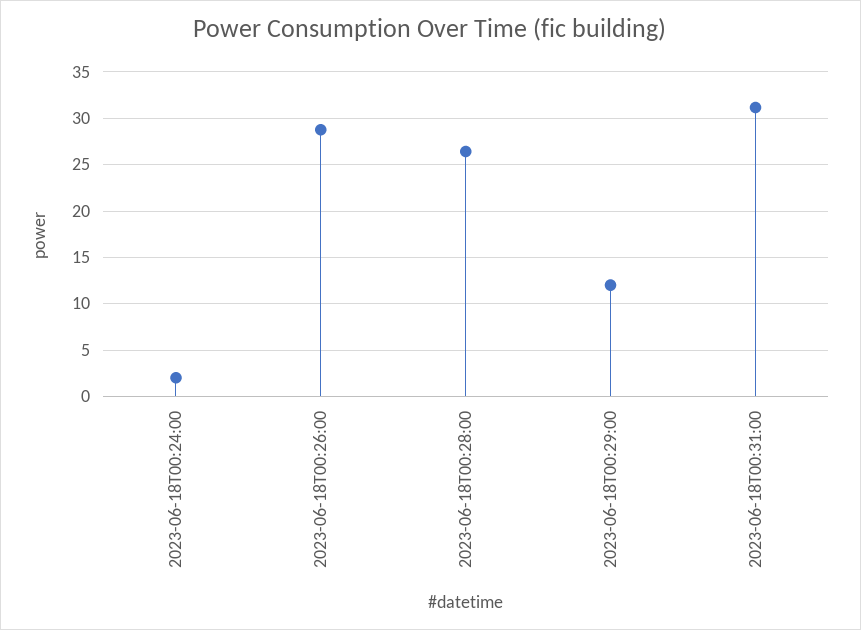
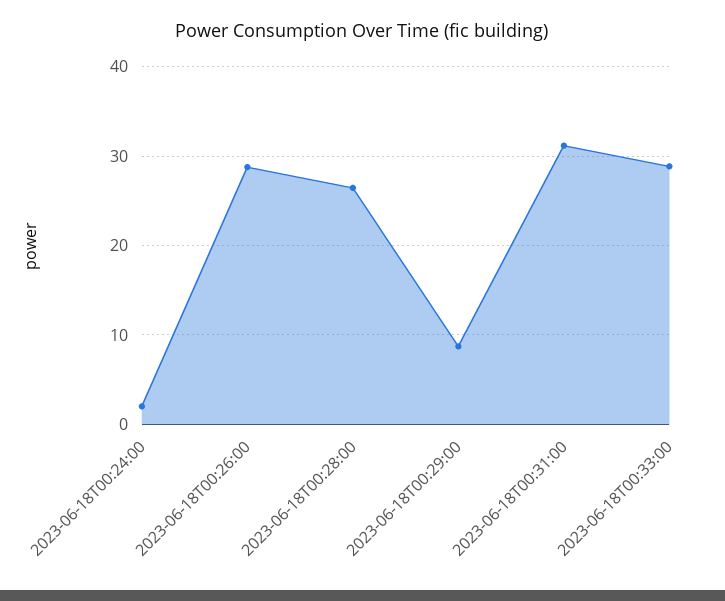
2023-06-18T00:29:00: 12 -> 9
2023-06-18T00:33:00: none -> 29

